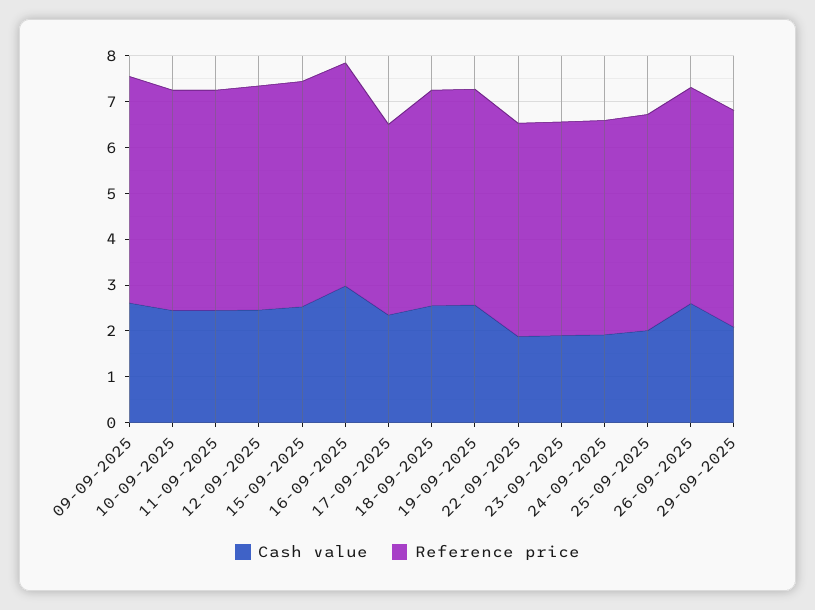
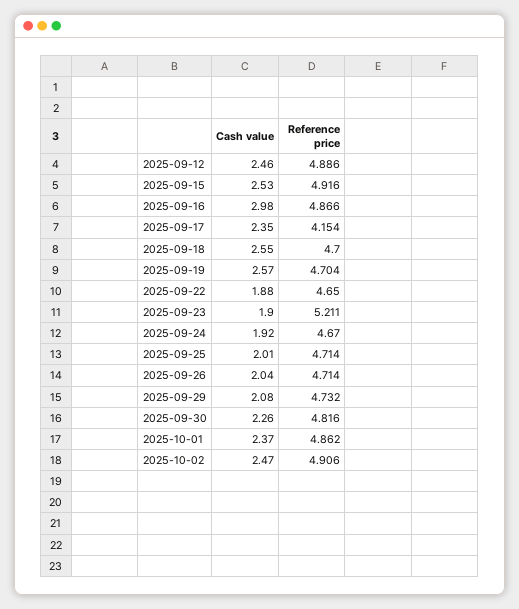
Cash value, 09-09-2025: 2.6 -> none
Reference price, 09-09-2025: 5 -> none
Cash value, 10-09-2025: 2.4 -> none
Reference price, 10-09-2025: 4.8 -> none
Cash value, 11-09-2025: 2.4 -> none
Reference price, 11-09-2025: 4.8 -> none
Reference price, 23-09-2025: 4.6 -> 5.211
Cash value, 26-09-2025: 2.6 -> 2.04
Cash value, 2025-09-30: none -> 2.26
Reference price, 2025-09-30: none -> 4.816
Cash value, 2025-10-01: none -> 2.37
Reference price, 2025-10-01: none -> 4.862
Cash value, 2025-10-02: none -> 2.47
Reference price, 2025-10-02: none -> 4.906

